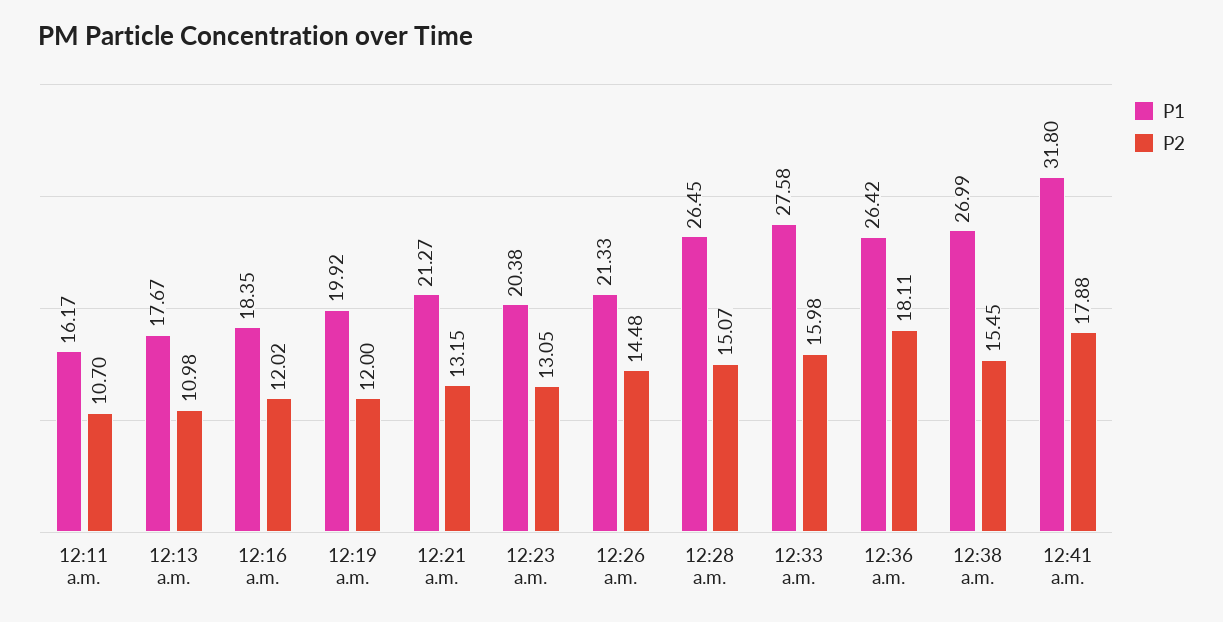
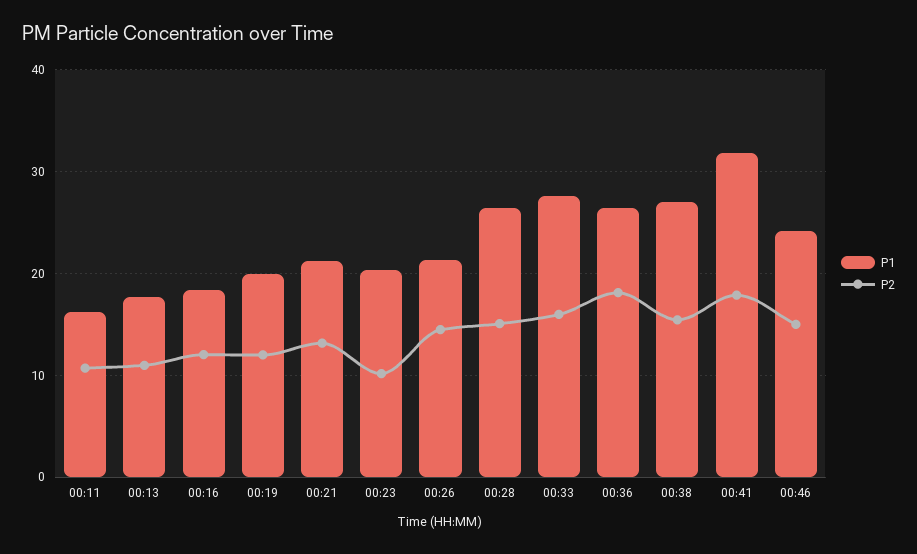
P2, 12:23 a.m.: 13.05 -> 10
P1, 00:46: none -> 24
P2, 00:46: none -> 15

